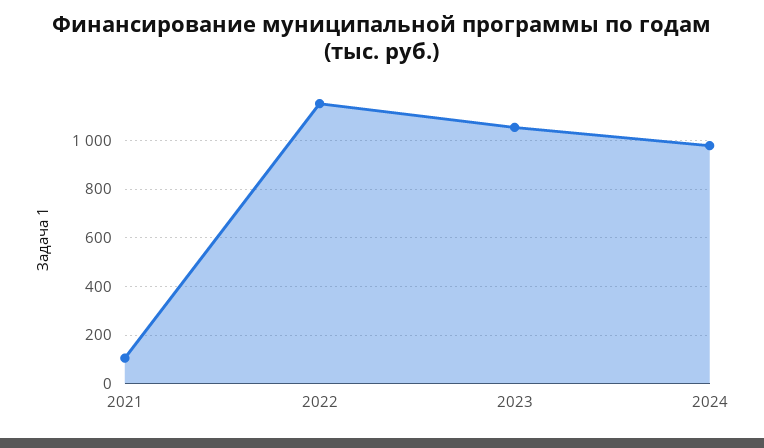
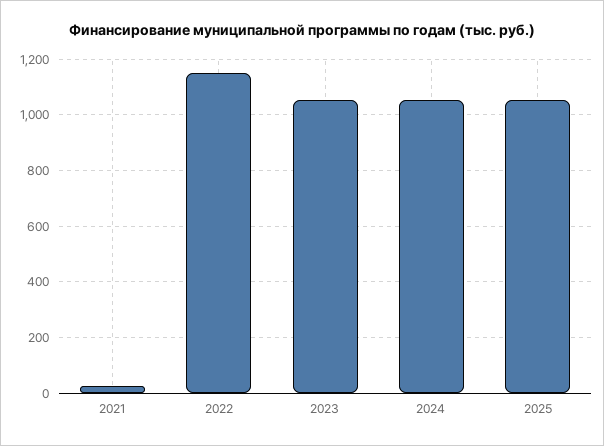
2021: 100 -> 25
2024: 975 -> 1050
2025: none -> 1050

